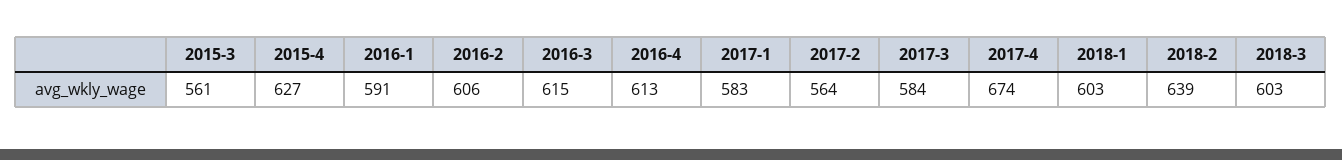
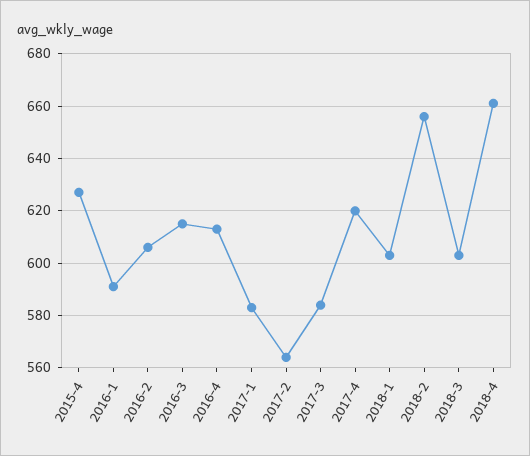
2015-3: 561 -> none
2017-4: 674 -> 620
2018-2: 639 -> 655
2018-4: none -> 660

